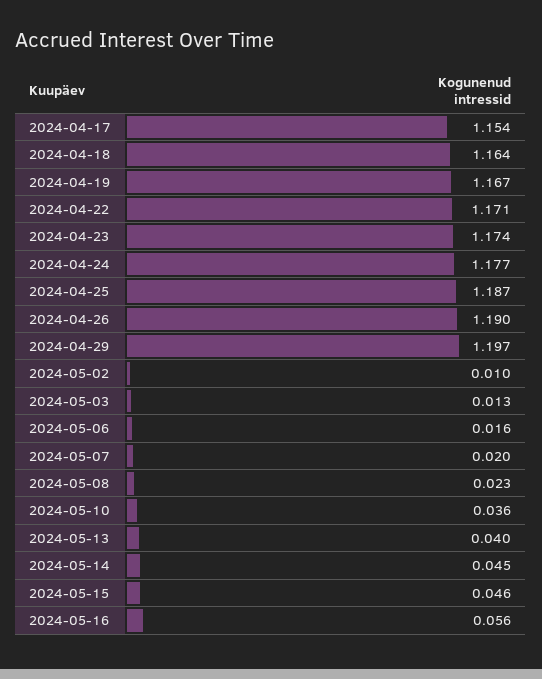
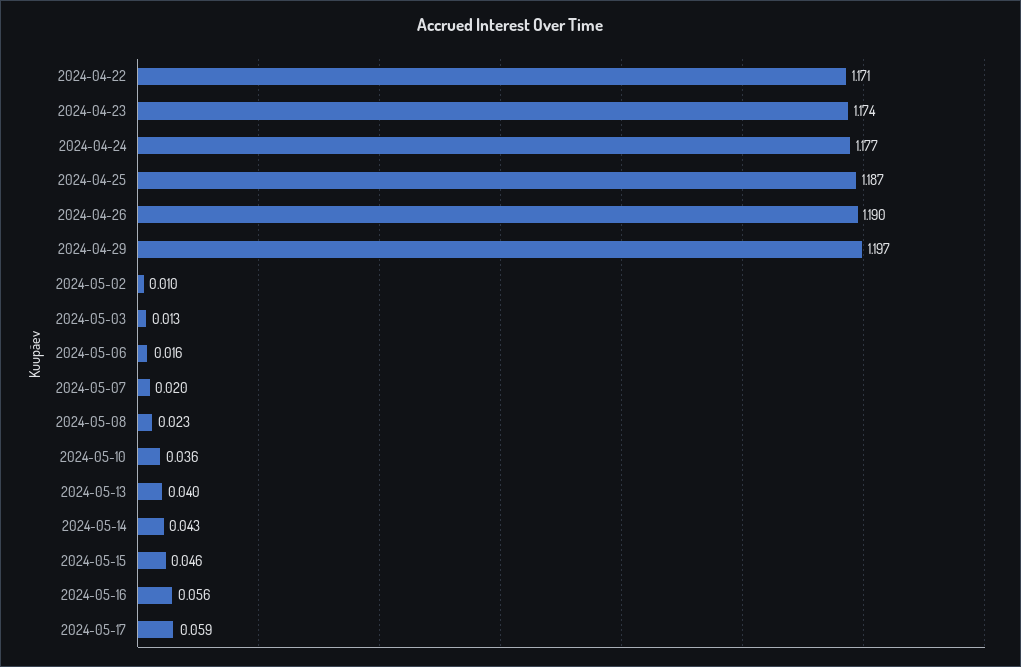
2024-04-17: 1.154 -> none
2024-04-18: 1.164 -> none
2024-04-19: 1.167 -> none
2024-05-14: 0.045 -> 0.043
2024-05-17: none -> 0.059

